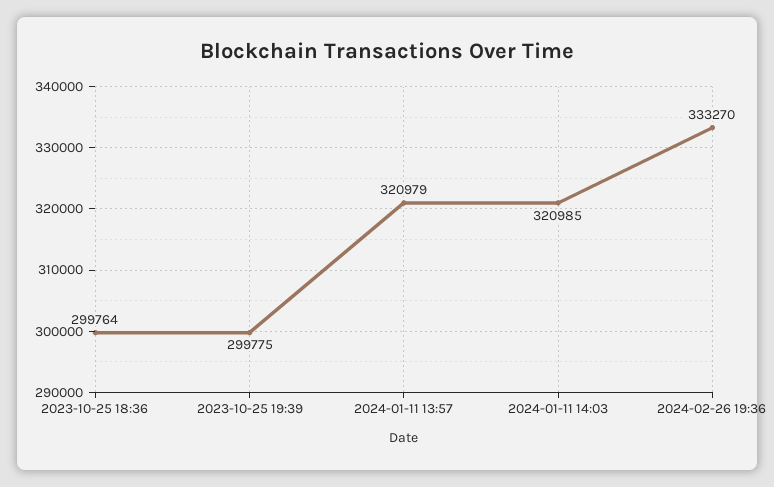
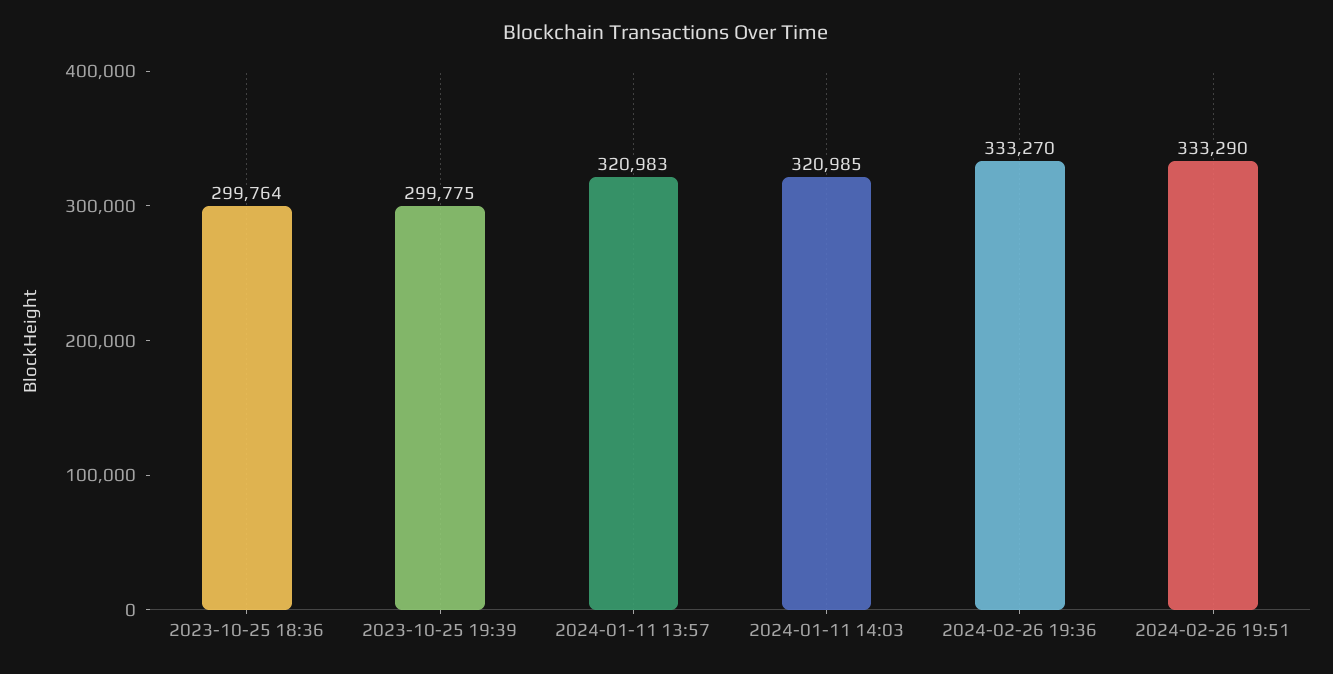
2024-01-11 13:57: 320979 -> 320983
2024-02-26 19:51: none -> 333290

